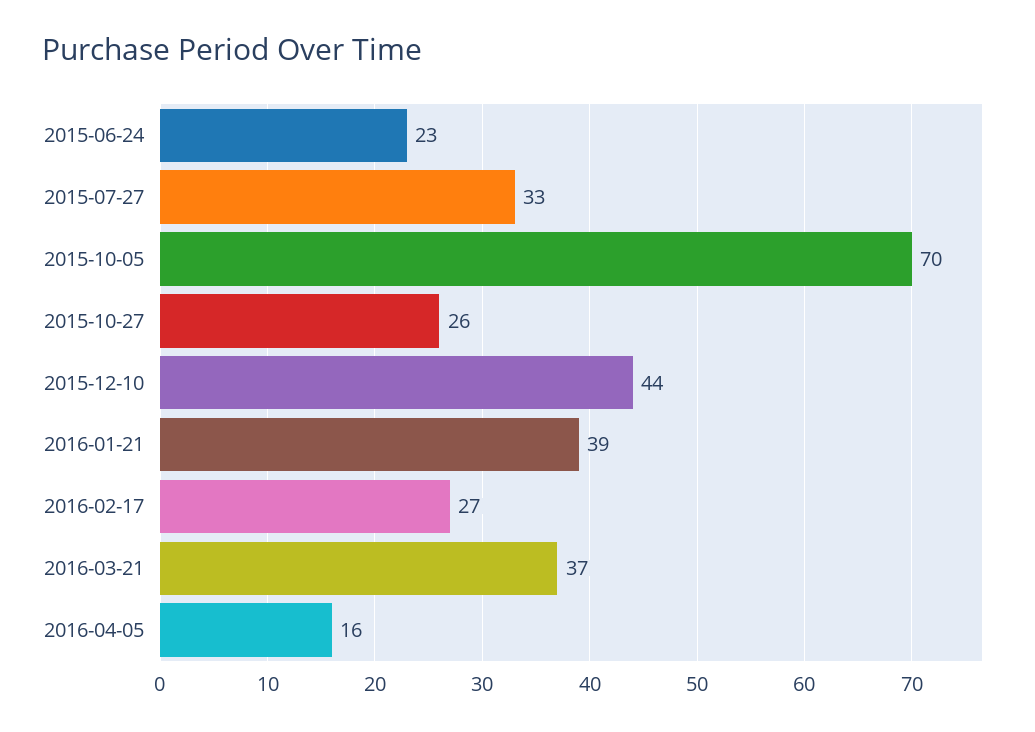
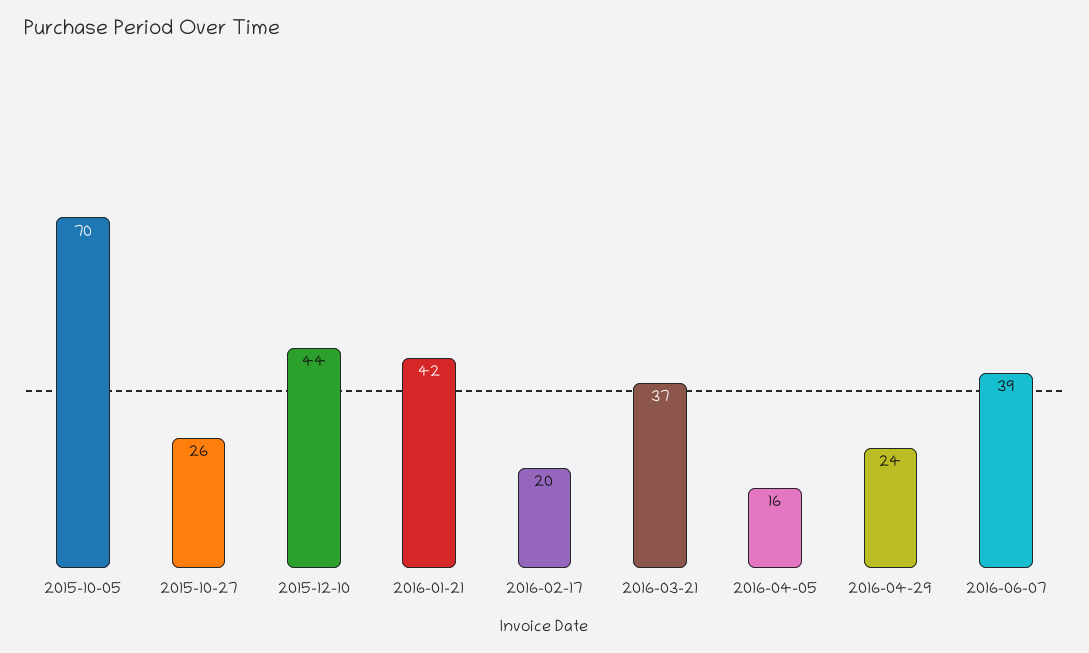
2015-06-24: 23 -> none
2015-07-27: 33 -> none
2016-01-21: 39 -> 42
2016-02-17: 27 -> 20
2016-04-29: none -> 24
2016-06-07: none -> 39

